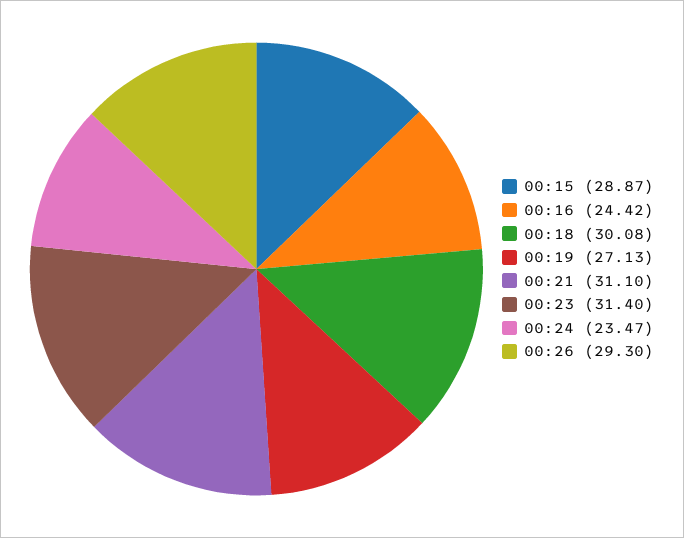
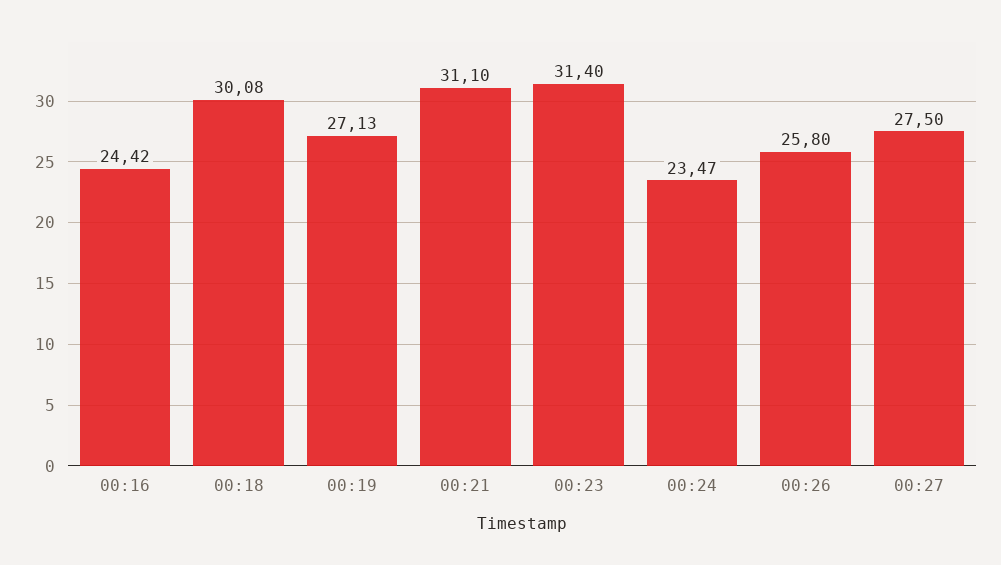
00:15: 28.87 -> none
00:26: 29.3 -> 25.8
00:27: none -> 27.5

